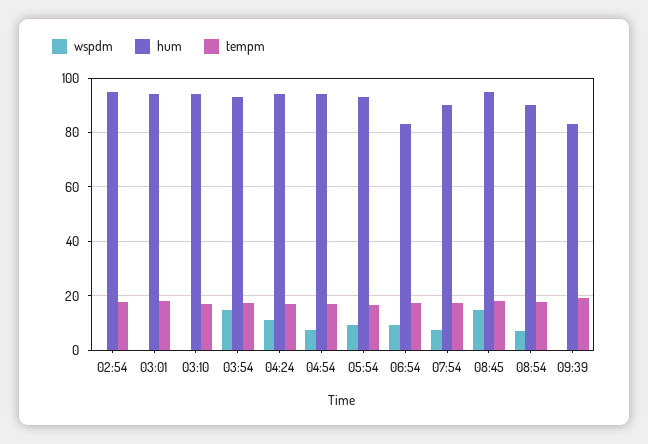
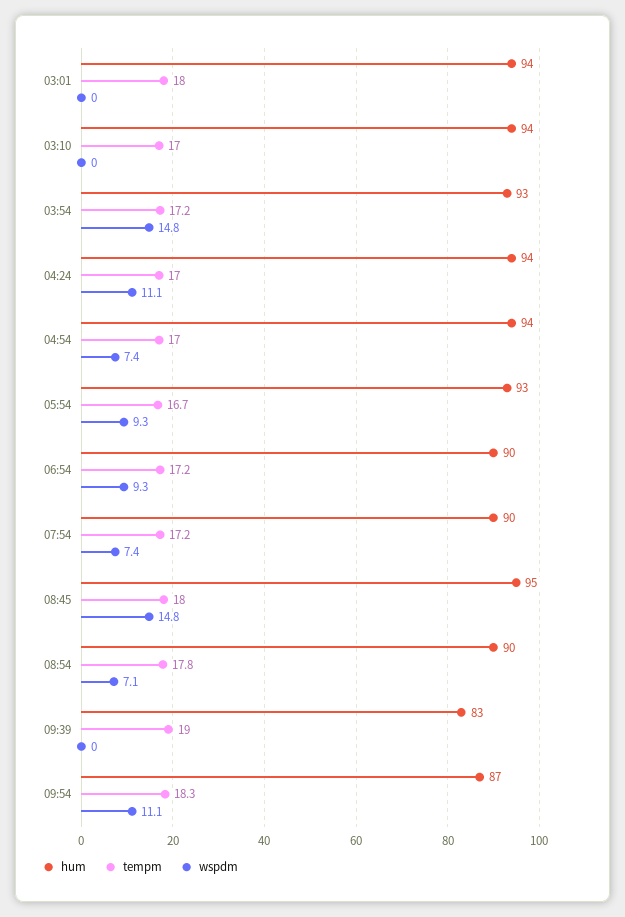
wspdm, 02:54: 0 -> none
hum, 02:54: 95 -> none
tempm, 02:54: 17.5 -> none
hum, 06:54: 82.5 -> 90
hum, 09:54: none -> 87
tempm, 09:54: none -> 18.3
wspdm, 09:54: none -> 11.1

